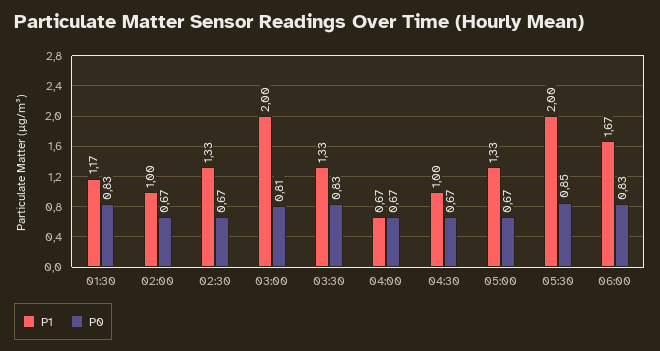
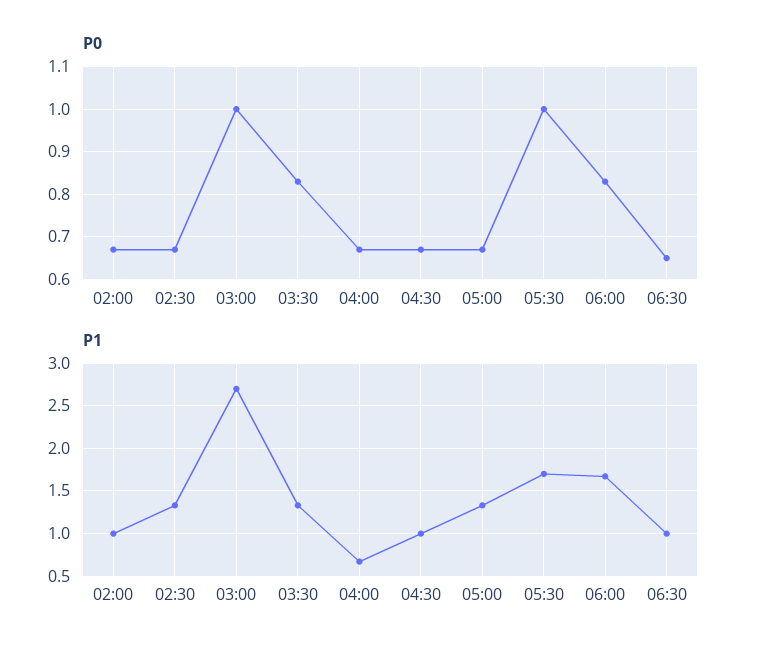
P1, 01:30: 1.17 -> none
P0, 01:30: 0.83 -> none
P1, 03:00: 2 -> 2.7
P0, 03:00: 0.81 -> 1
P1, 05:30: 2 -> 1.7
P0, 05:30: 0.85 -> 1
P0, 06:30: none -> 0.65
P1, 06:30: none -> 1

